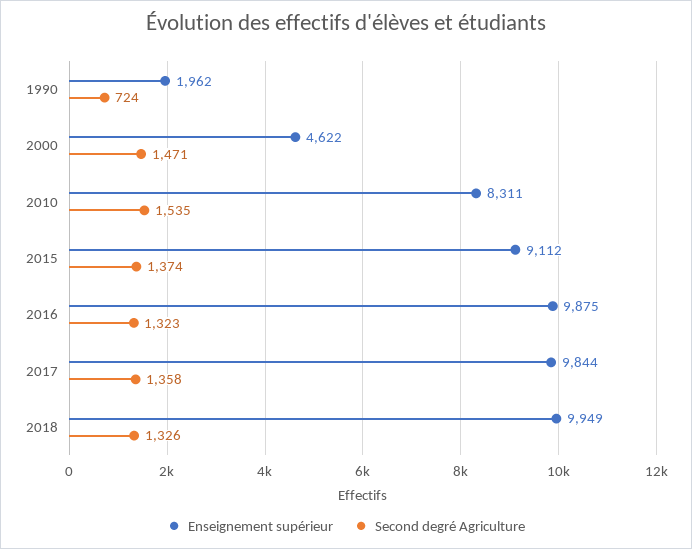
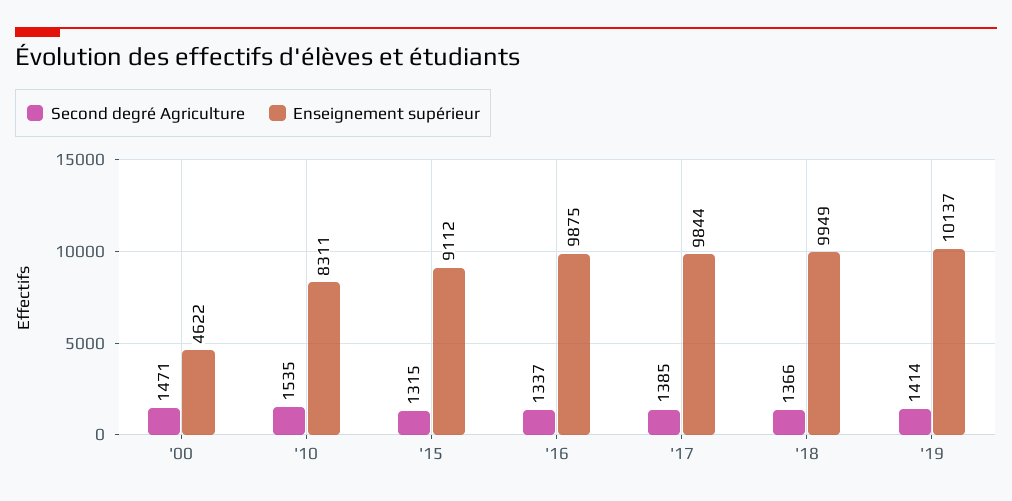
Enseignement supérieur, 1990: 1962 -> none
Second degré Agriculture, 1990: 724 -> none
Second degré Agriculture, 2015: 1374 -> 1315
Second degré Agriculture, 2016: 1323 -> 1337
Second degré Agriculture, 2017: 1358 -> 1385
Second degré Agriculture, 2018: 1326 -> 1366
Second degré Agriculture, '19: none -> 1414
Enseignement supérieur, '19: none -> 10137

